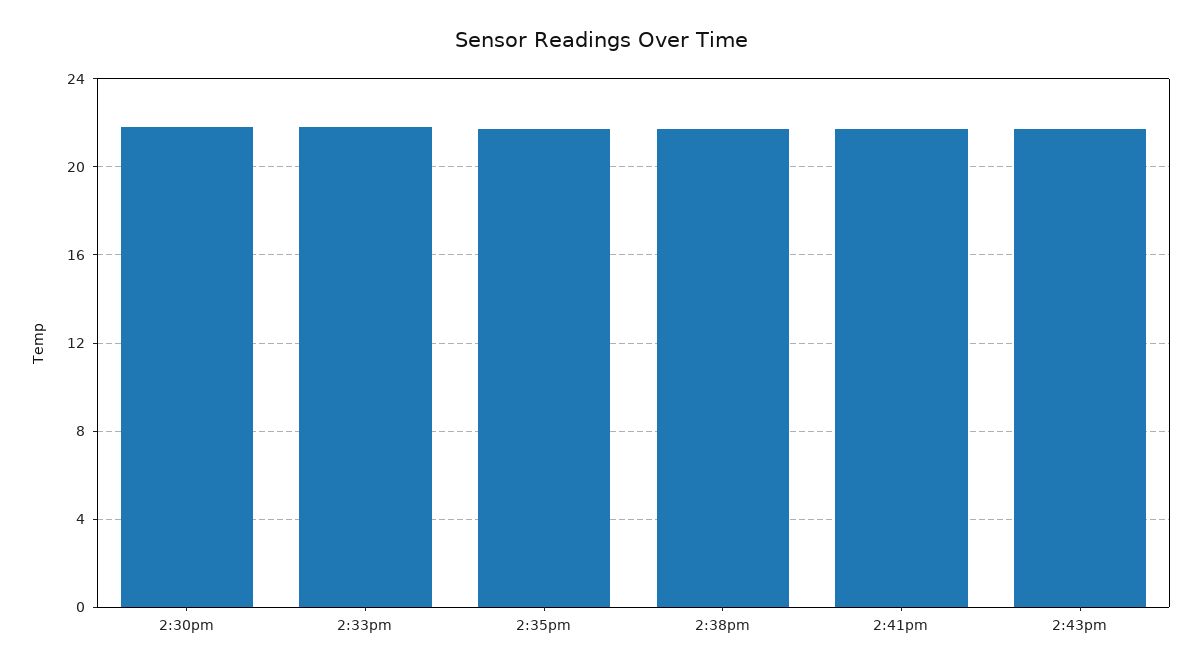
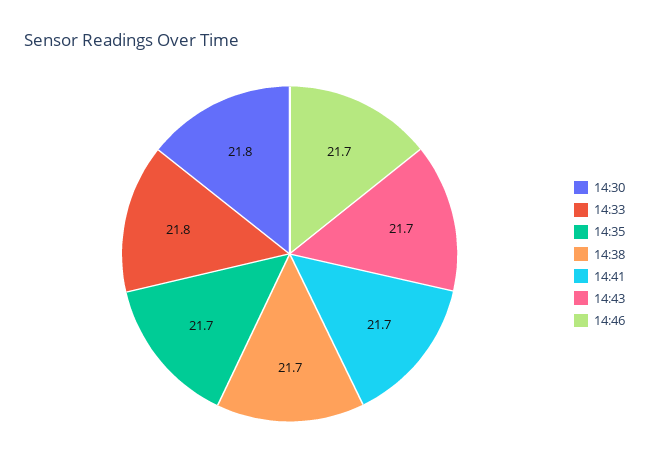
14:46: none -> 21.7

